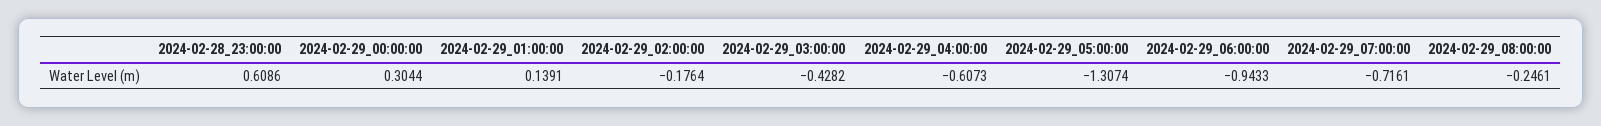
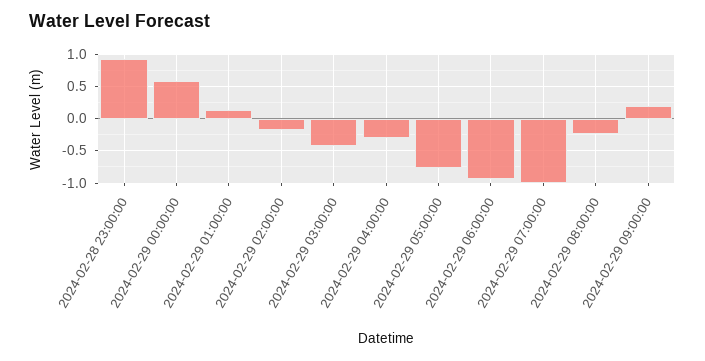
2024-02-28_23:00:00: 0.6086 -> 0.9
2024-02-29_00:00:00: 0.3044 -> 0.6
2024-02-29_04:00:00: -0.6073 -> -0.3
2024-02-29_05:00:00: -1.3074 -> -0.8
2024-02-29_07:00:00: -0.7161 -> -1
2024-02-29 09:00:00: none -> 0.2

